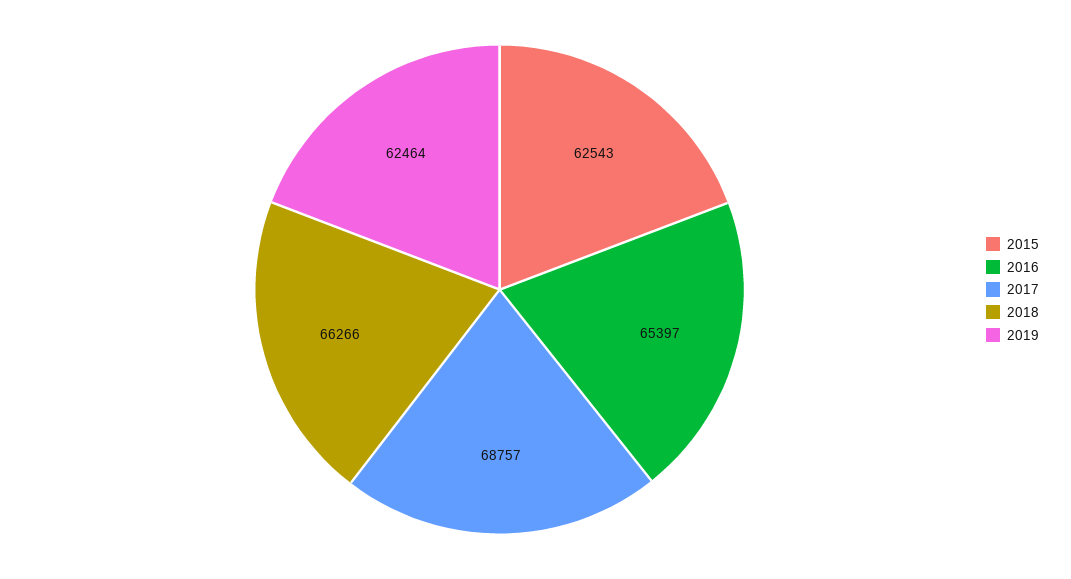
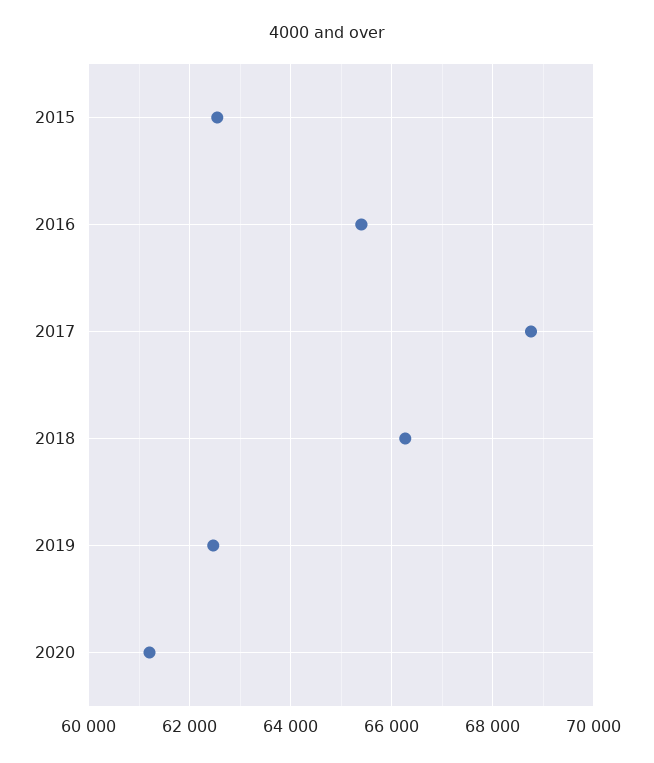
2020: none -> 61200

